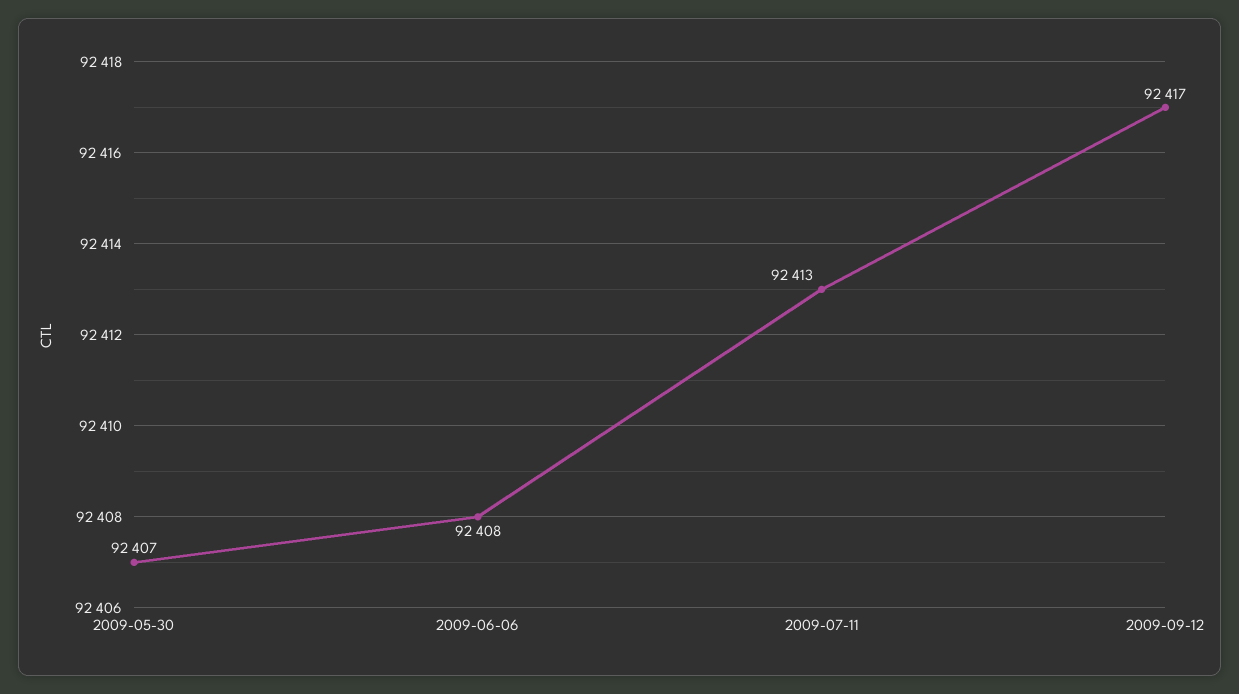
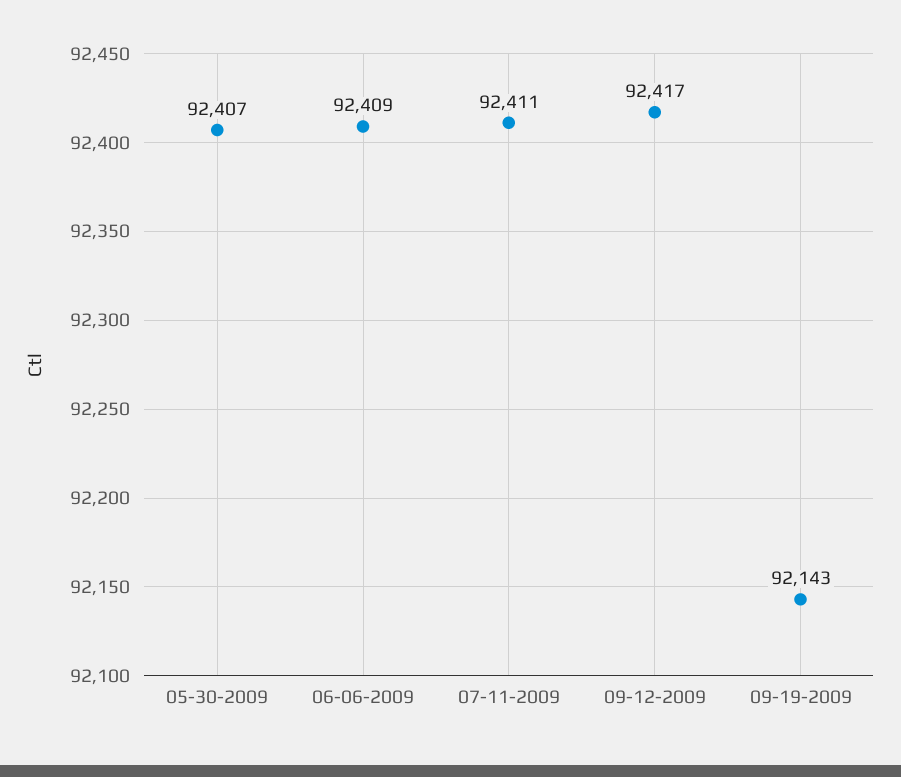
2009-06-06: 92408 -> 92409
2009-07-11: 92413 -> 92411
09-19-2009: none -> 92143

